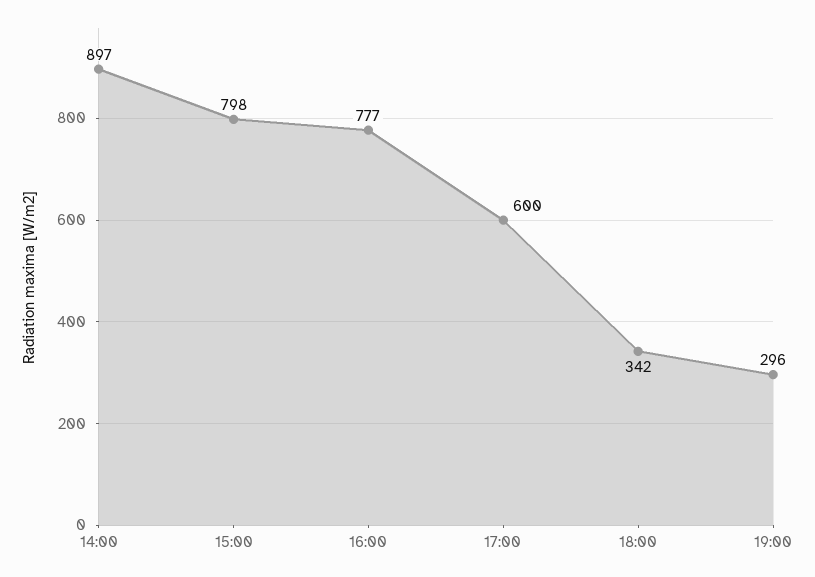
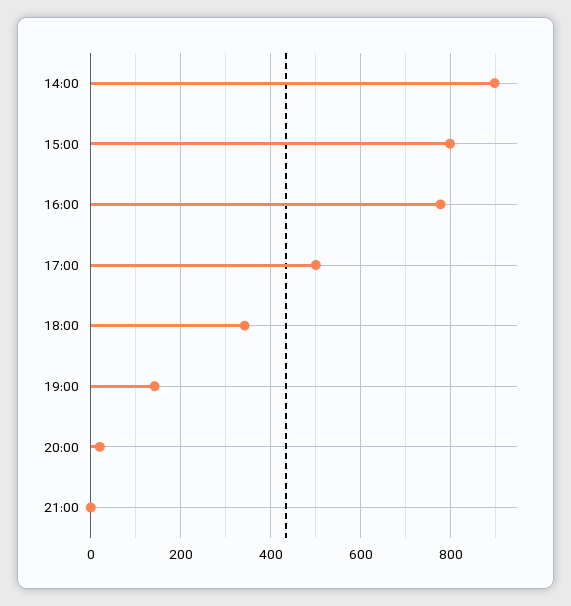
17:00: 600 -> 500
19:00: 296 -> 140
20:00: none -> 20
21:00: none -> 0

